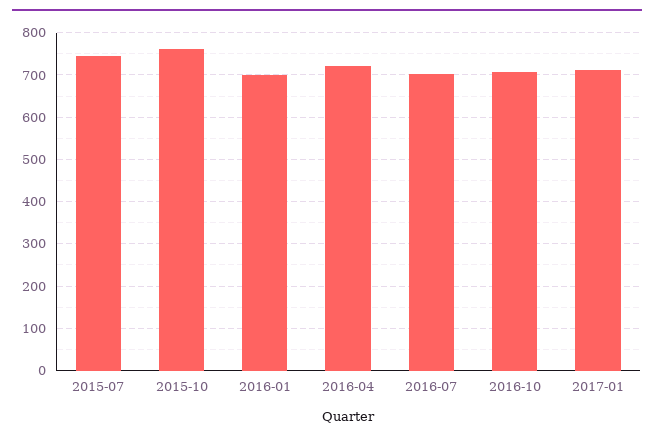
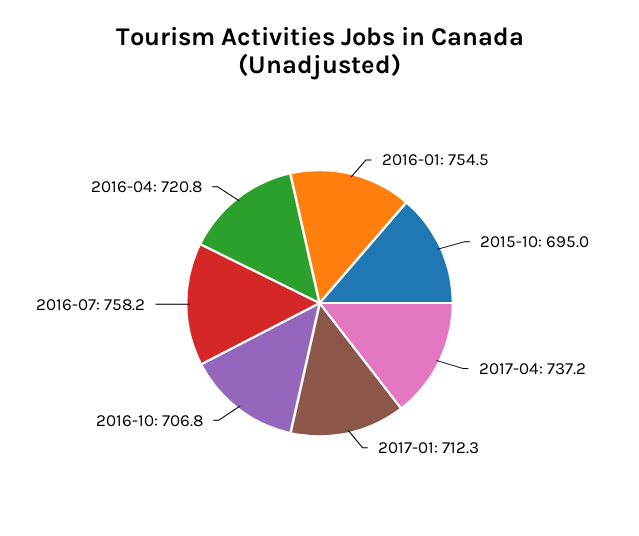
2015-07: 740 -> none
2015-10: 760 -> 695
2016-01: 700 -> 754.5
2016-07: 700 -> 758.2
2017-04: none -> 737.2

